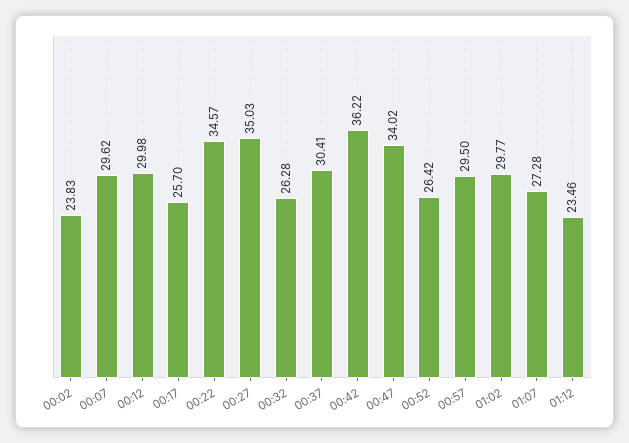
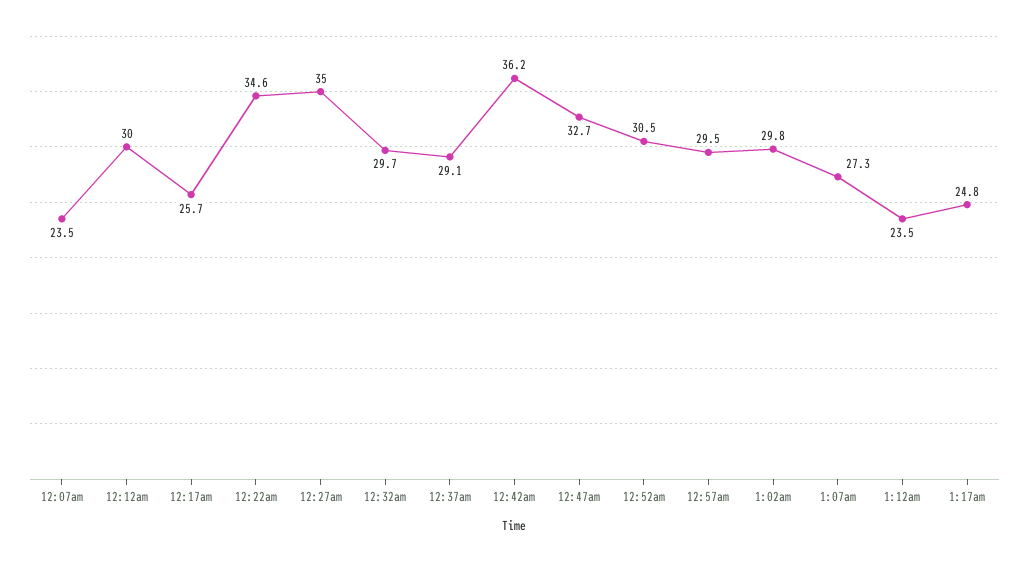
00:02: 23.83 -> none
00:07: 29.62 -> 23.5
00:32: 26.28 -> 29.7
00:37: 30.41 -> 29.1
00:47: 34.02 -> 32.7
00:52: 26.42 -> 30.5
1:17am: none -> 24.8

